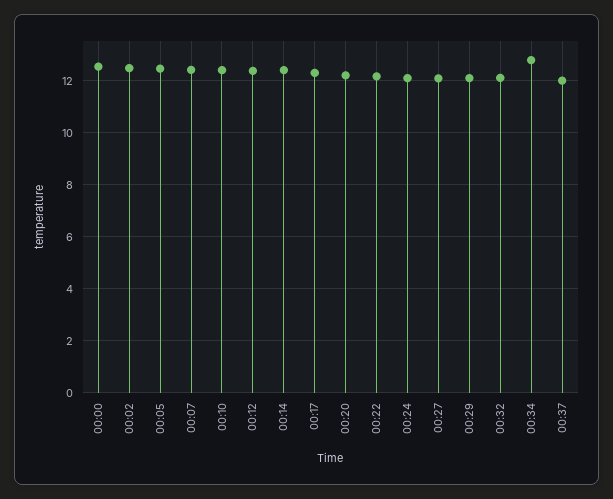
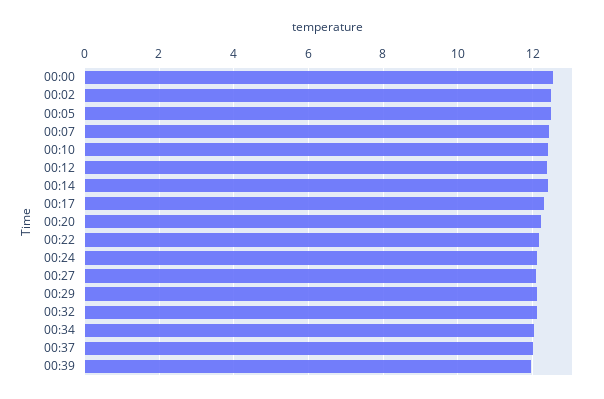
00:34: 12.75 -> 12
00:39: none -> 12

